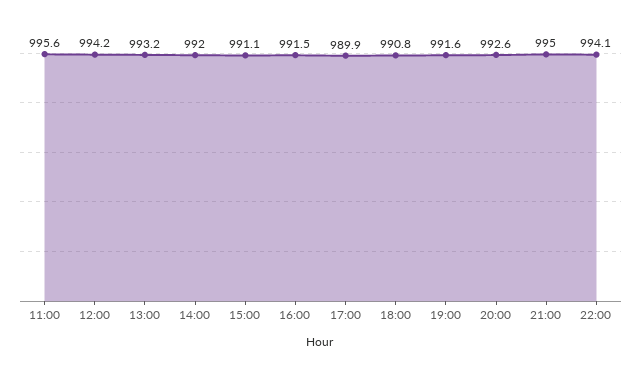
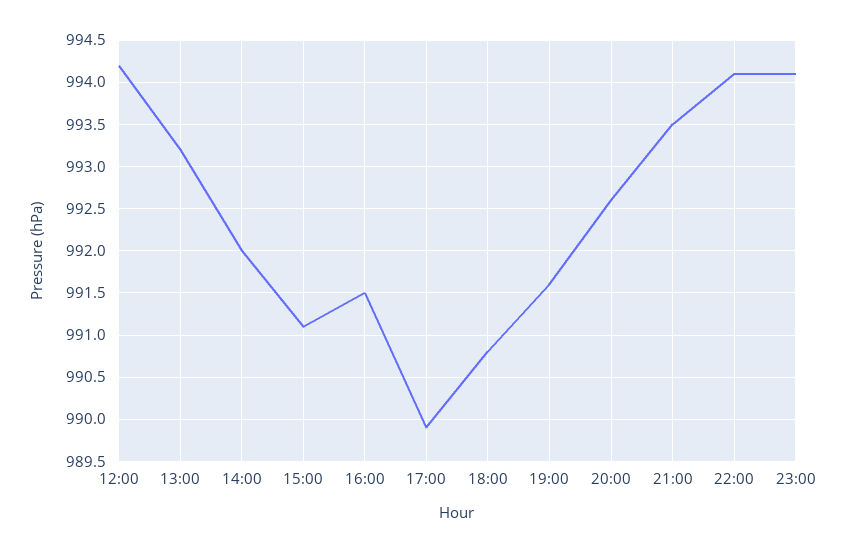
11:00: 995.6 -> none
21:00: 995 -> 993.5
23:00: none -> 994.1

